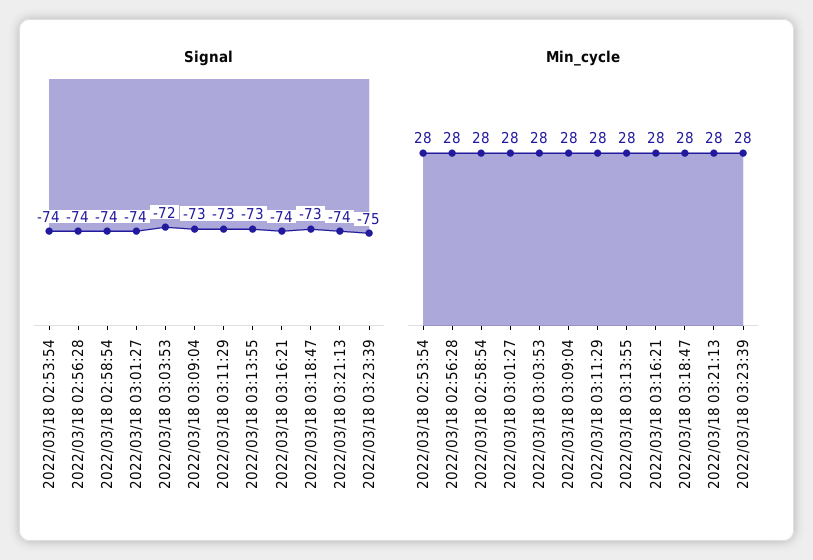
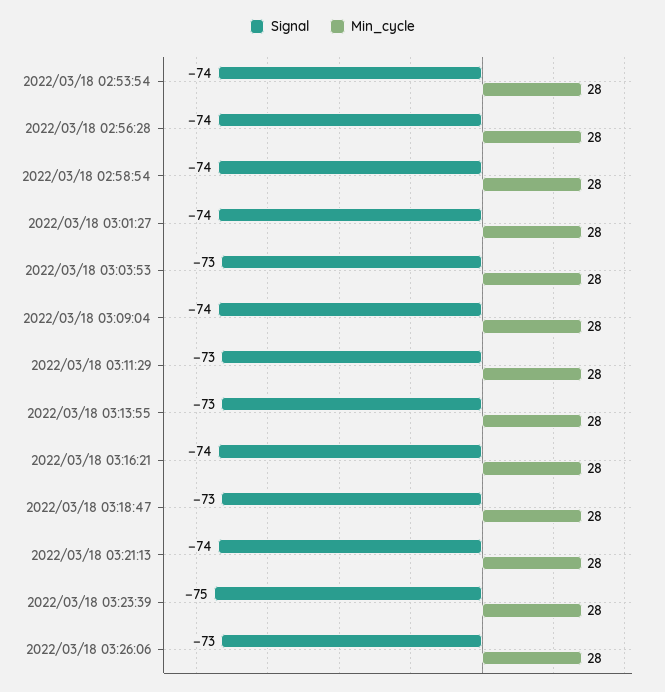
Signal, 2022/03/18 03:03:53: -72 -> -73
Signal, 2022/03/18 03:09:04: -73 -> -74
Signal, 2022/03/18 03:26:06: none -> -73
Min_cycle, 2022/03/18 03:26:06: none -> 28

